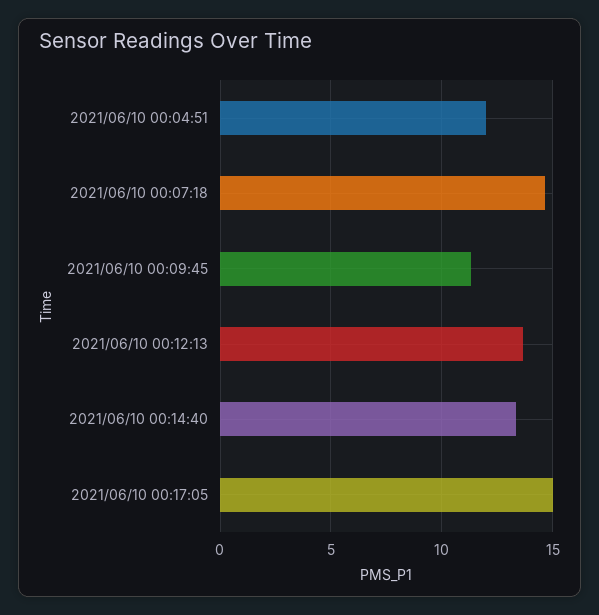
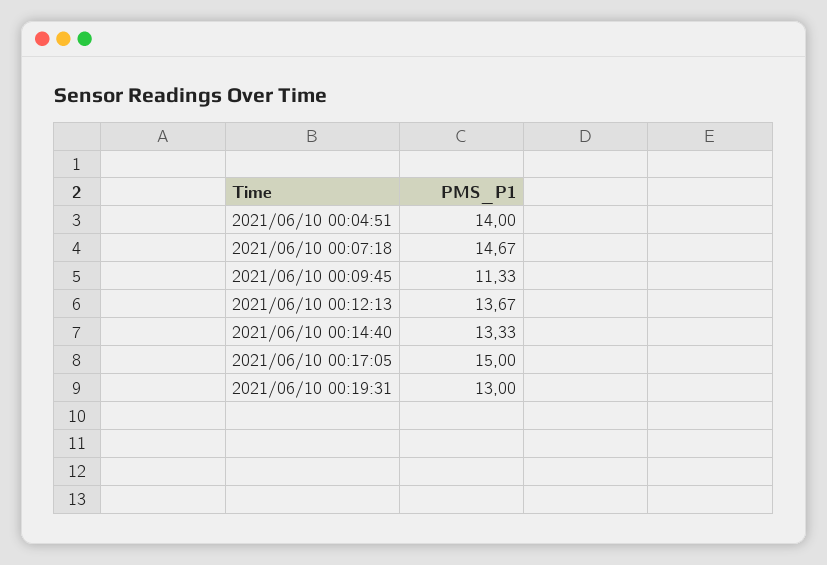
2021/06/10 00:04:51: 12 -> 14
2021/06/10 00:19:31: none -> 13

